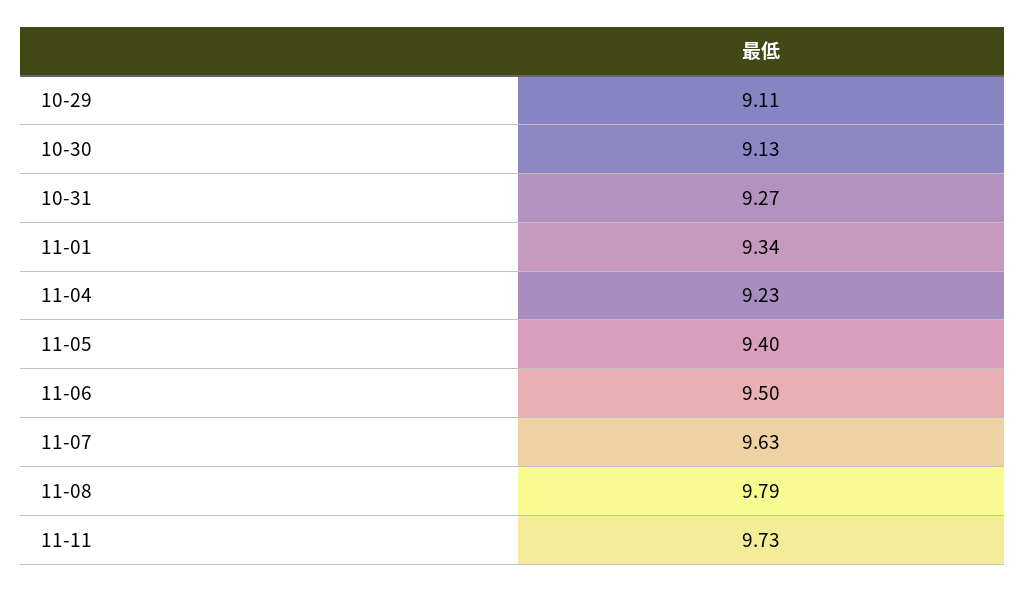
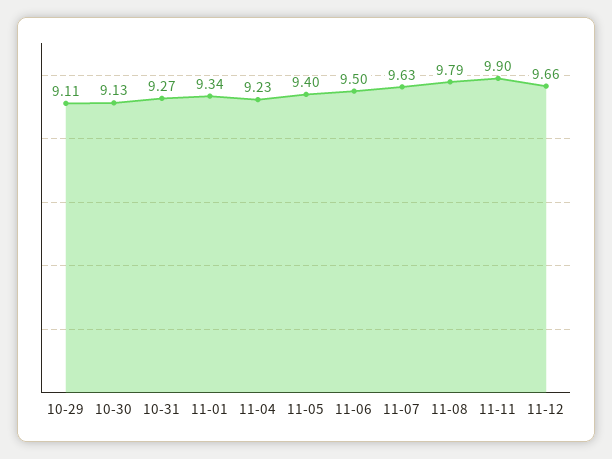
11-11: 9.73 -> 9.9
11-12: none -> 9.66

